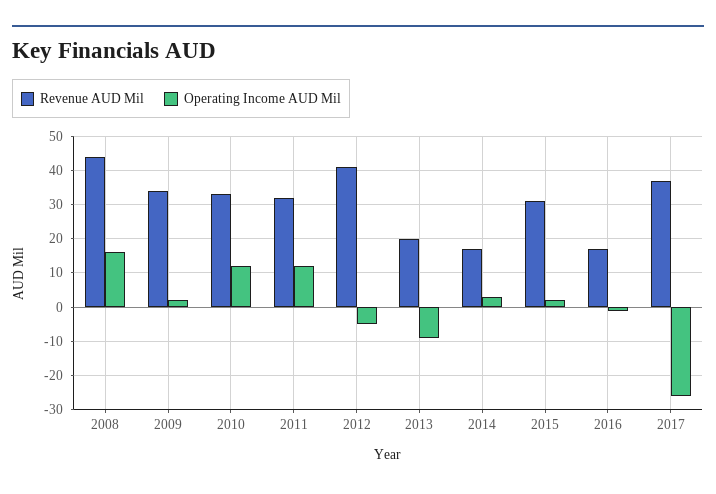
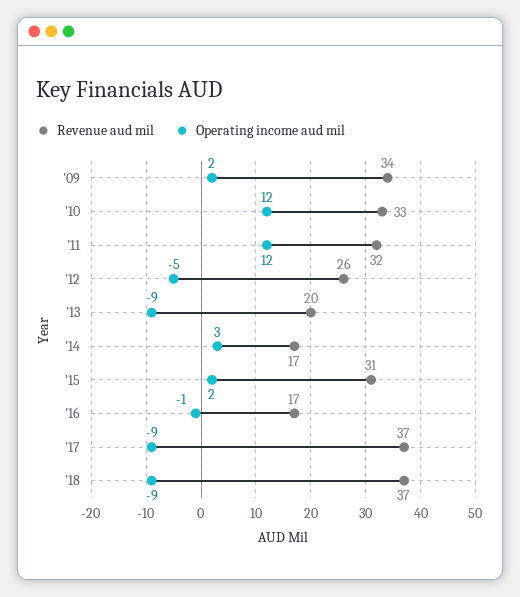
Revenue AUD Mil, 2008: 45 -> none
Operating Income AUD Mil, 2008: 15 -> none
Revenue AUD Mil, 2012: 40 -> 26
Operating Income AUD Mil, 2017: -25 -> -9
Revenue AUD Mil, '18: none -> 37
Operating Income AUD Mil, '18: none -> -9

